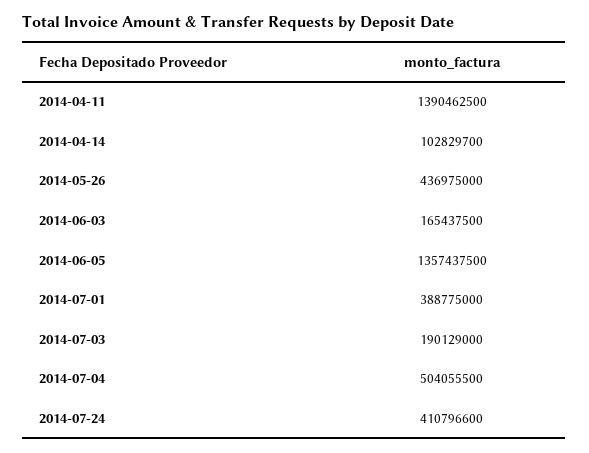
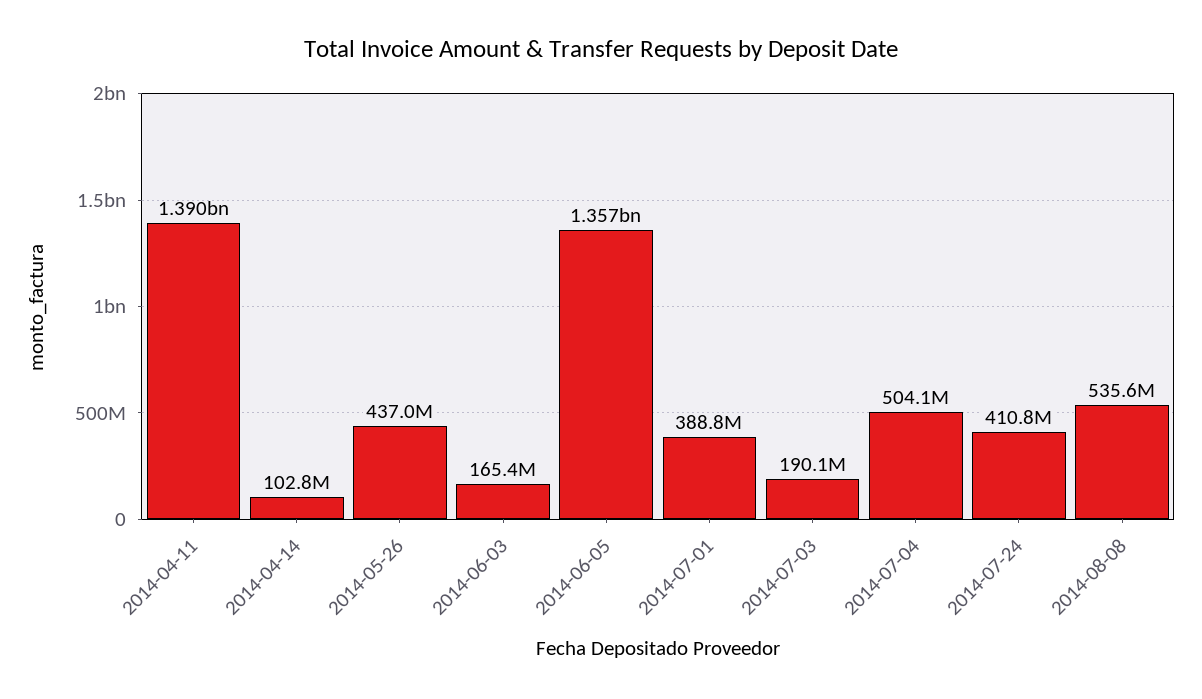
2014-08-08: none -> 535600000

